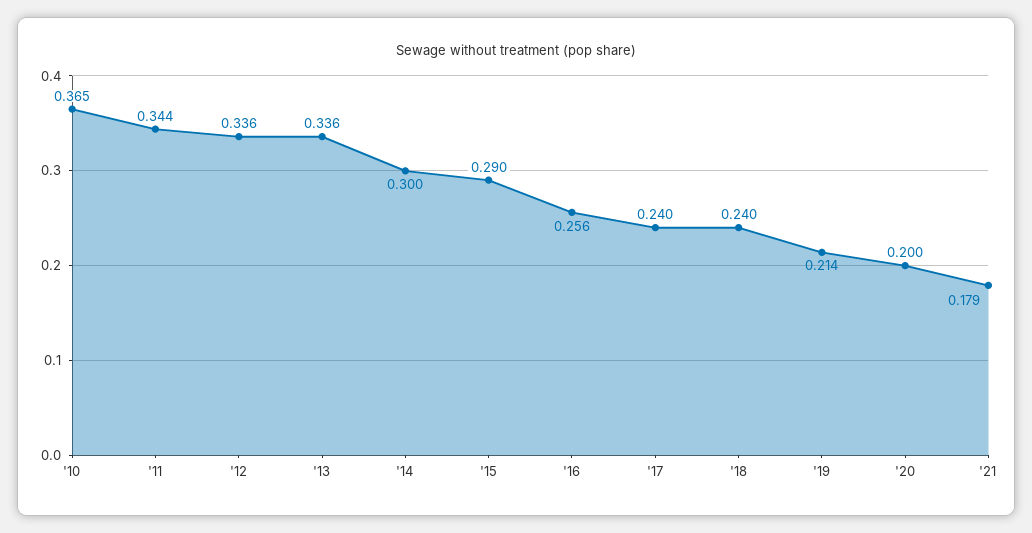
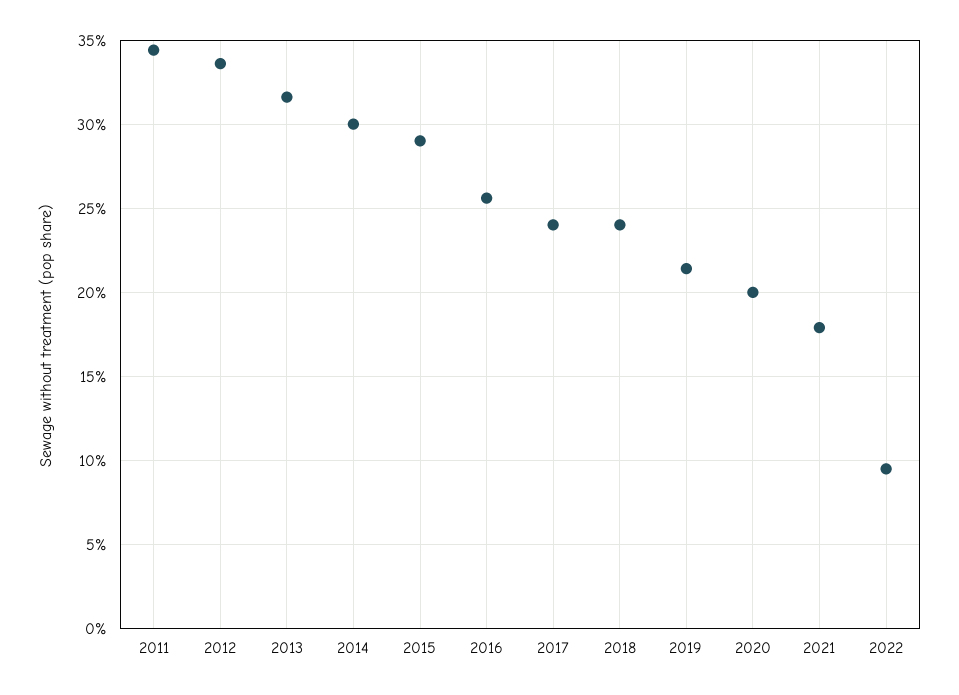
'10: 0.365 -> none
'13: 0.336 -> 0.315
2022: none -> 0.095

